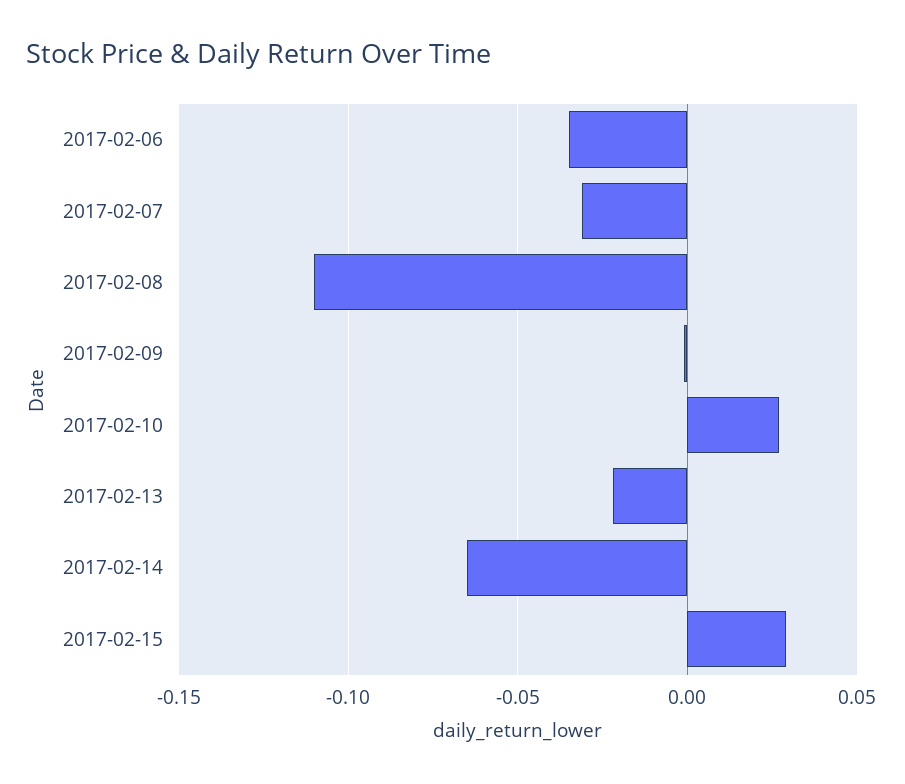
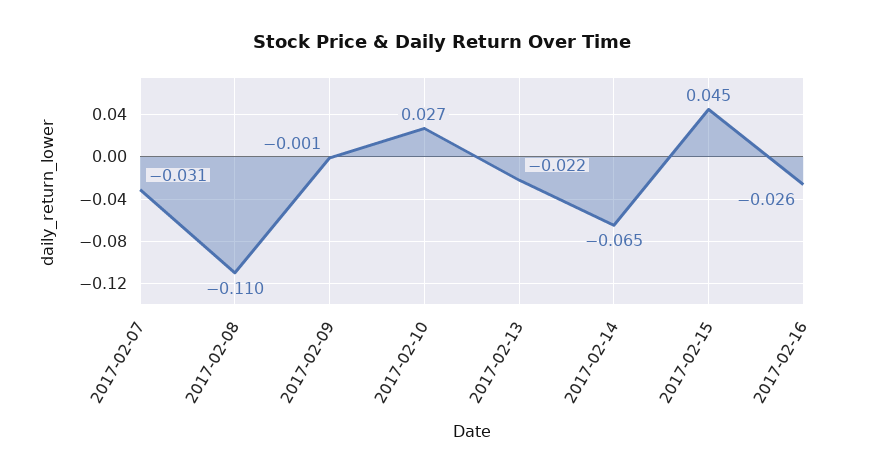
2017-02-06: -0.035 -> none
2017-02-15: 0.03 -> 0.045
2017-02-16: none -> -0.026

